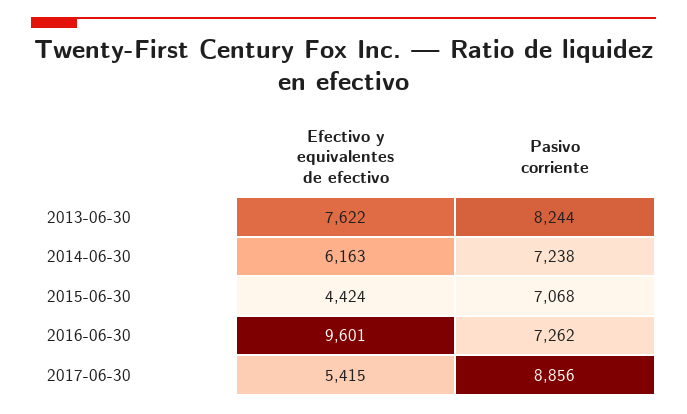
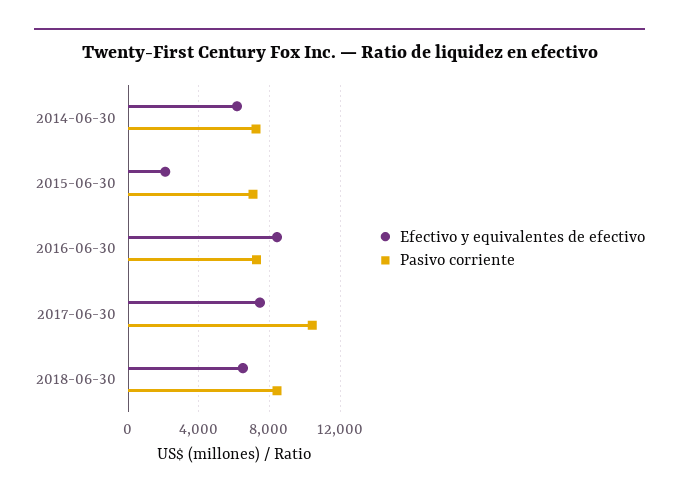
Efectivo y equivalentes de efectivo, 2013-06-30: 7622 -> none
Pasivo corriente, 2013-06-30: 8244 -> none
Efectivo y equivalentes de efectivo, 2015-06-30: 4424 -> 2000
Efectivo y equivalentes de efectivo, 2016-06-30: 9601 -> 8500
Efectivo y equivalentes de efectivo, 2017-06-30: 5415 -> 7500
Pasivo corriente, 2017-06-30: 8856 -> 10500
Efectivo y equivalentes de efectivo, 2018-06-30: none -> 6500
Pasivo corriente, 2018-06-30: none -> 8500

